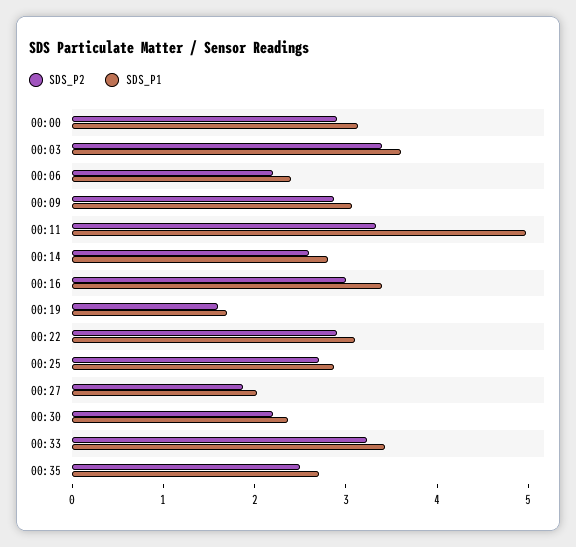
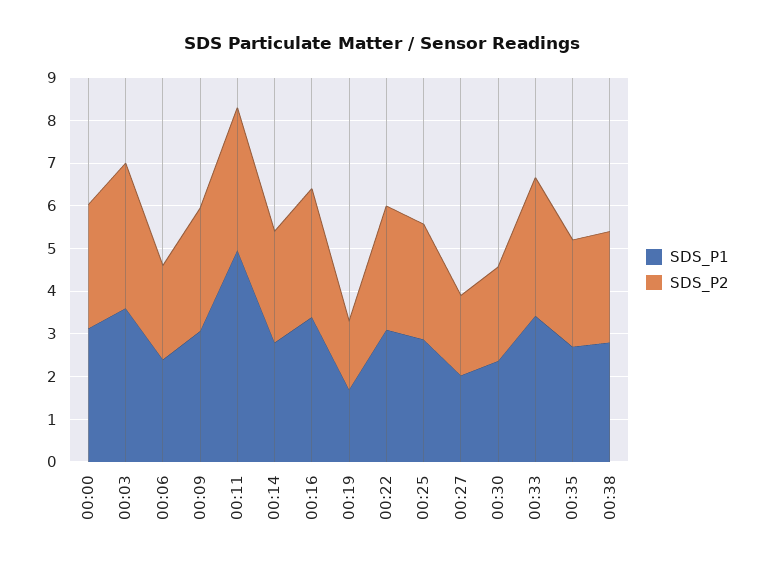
SDS_P1, 00:38: none -> 2.8
SDS_P2, 00:38: none -> 2.6

